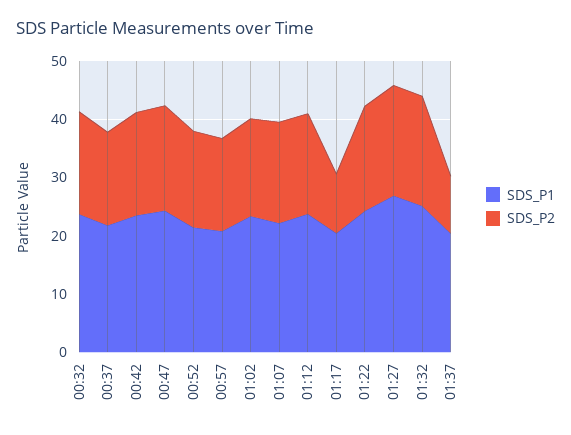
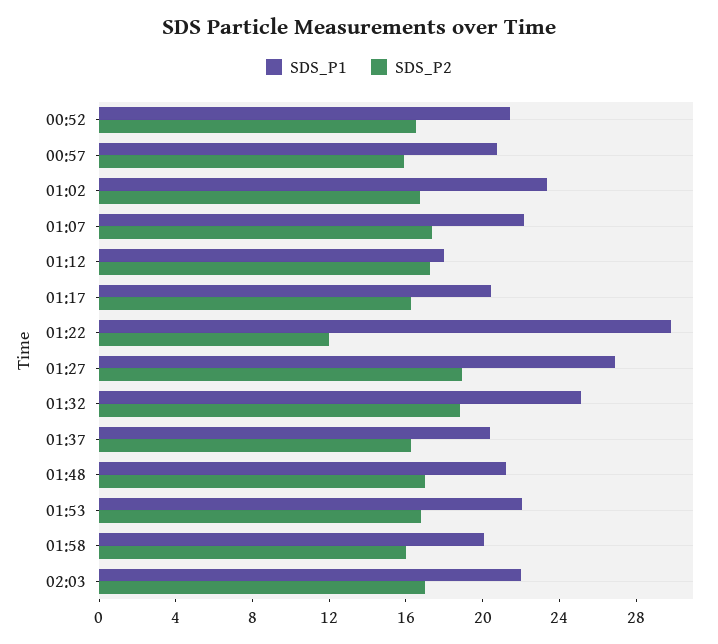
SDS_P1, 00:32: 24 -> none
SDS_P2, 00:32: 18 -> none
SDS_P1, 00:37: 22 -> none
SDS_P2, 00:37: 16 -> none
SDS_P1, 00:42: 24 -> none
SDS_P2, 00:42: 18 -> none
SDS_P1, 00:47: 24 -> none
SDS_P2, 00:47: 18 -> none
SDS_P1, 01:12: 24 -> 18
SDS_P2, 01:17: 10 -> 16
SDS_P1, 01:22: 24 -> 30
SDS_P2, 01:22: 18 -> 12
SDS_P2, 01:37: 10 -> 16
SDS_P1, 01:48: none -> 21
SDS_P2, 01:48: none -> 17
SDS_P1, 01:53: none -> 22
SDS_P2, 01:53: none -> 17
SDS_P1, 01:58: none -> 20
SDS_P2, 01:58: none -> 16
SDS_P1, 02:03: none -> 22
SDS_P2, 02:03: none -> 17

